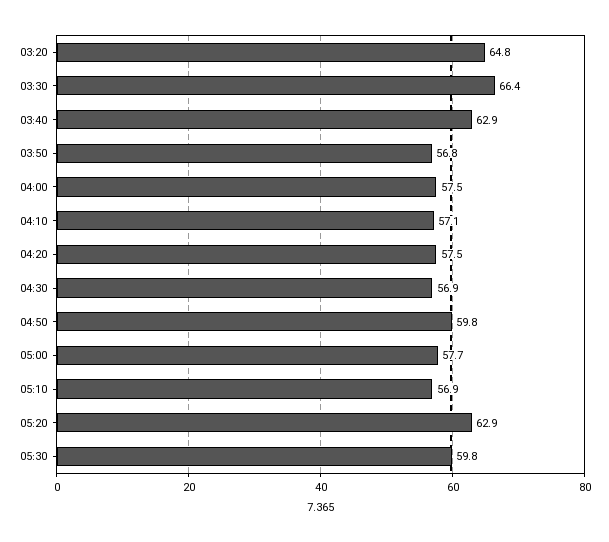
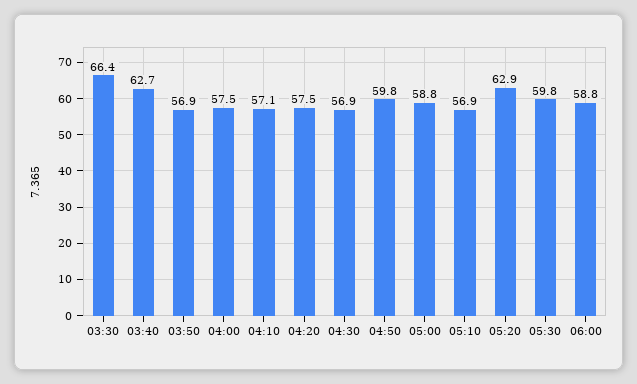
03:20: 64.8 -> none
03:40: 62.9 -> 62.7
03:50: 56.8 -> 56.9
05:00: 57.7 -> 58.8
06:00: none -> 58.8

